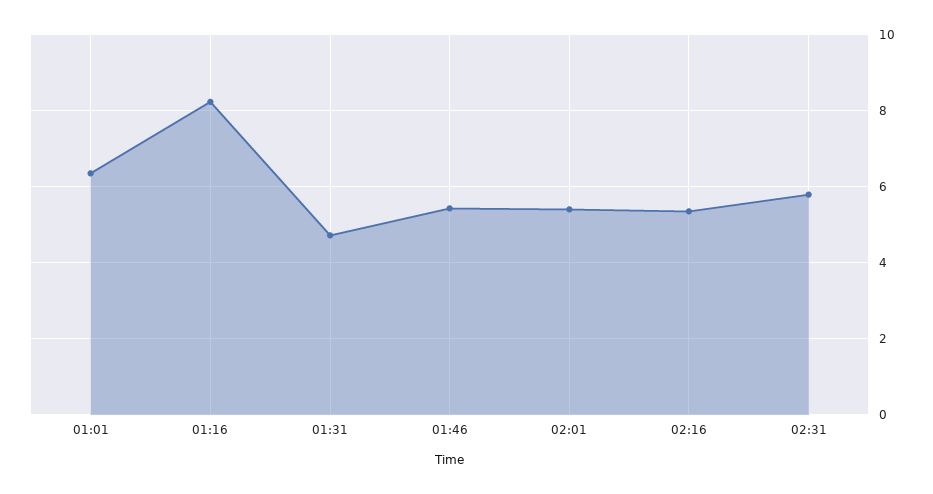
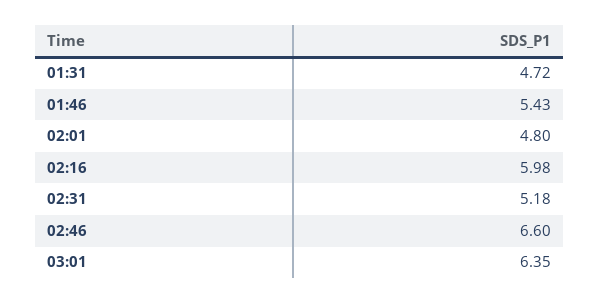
01:01: 6.4 -> none
01:16: 8.2 -> none
02:01: 5.4 -> 4.8
02:16: 5.4 -> 5.98
02:31: 5.8 -> 5.18
02:46: none -> 6.6
03:01: none -> 6.35

